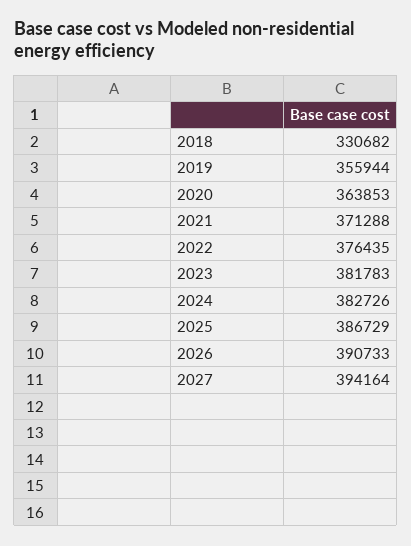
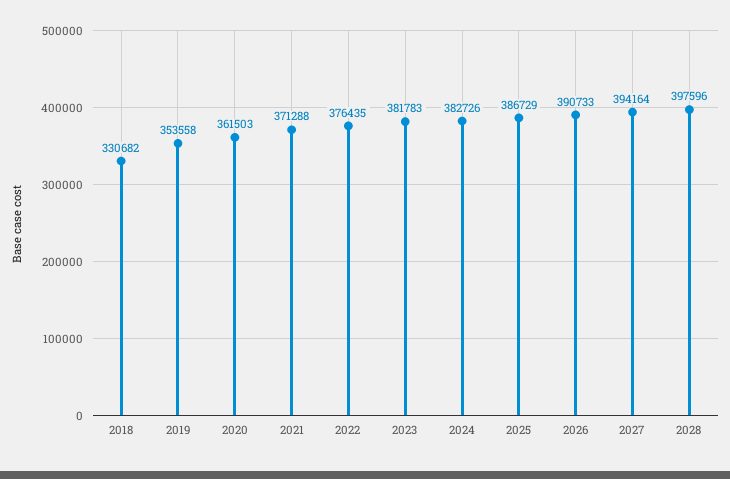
2019: 355944 -> 353558
2020: 363853 -> 361503
2028: none -> 397596

